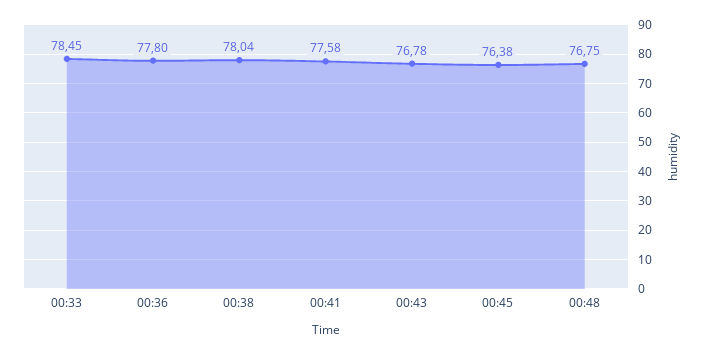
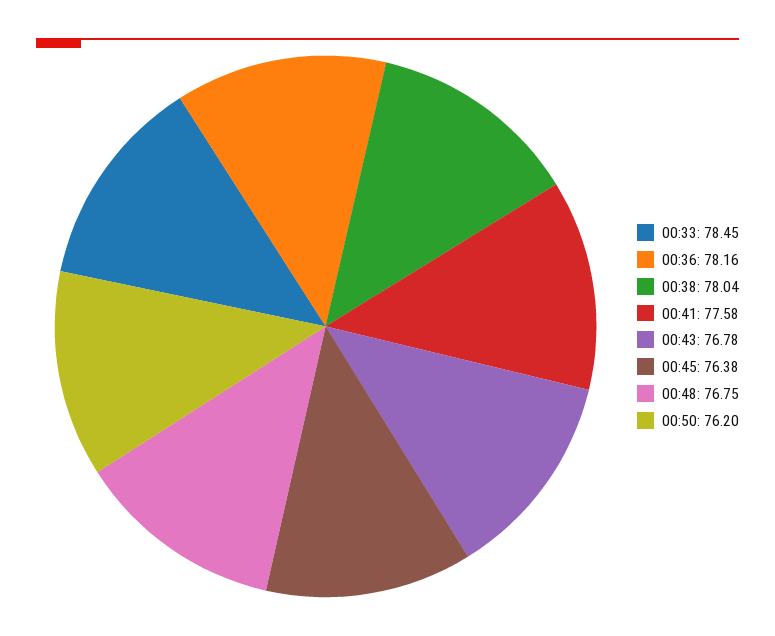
00:36: 77.8 -> 78.16
00:50: none -> 76.2

